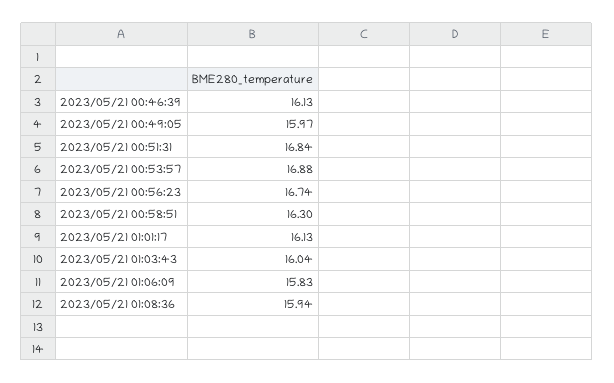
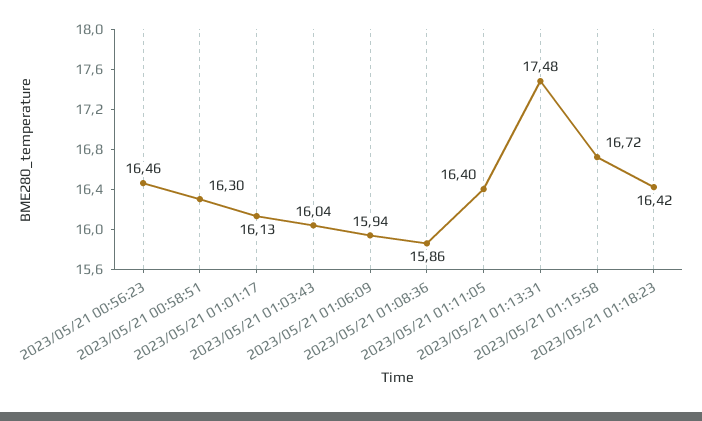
2023/05/21 00:46:39: 16.13 -> none
2023/05/21 00:49:05: 15.97 -> none
2023/05/21 00:51:31: 16.84 -> none
2023/05/21 00:53:57: 16.88 -> none
2023/05/21 00:56:23: 16.74 -> 16.46
2023/05/21 01:06:09: 15.83 -> 15.94
2023/05/21 01:08:36: 15.94 -> 15.86
2023/05/21 01:11:05: none -> 16.4
2023/05/21 01:13:31: none -> 17.48
2023/05/21 01:15:58: none -> 16.72
2023/05/21 01:18:23: none -> 16.42

